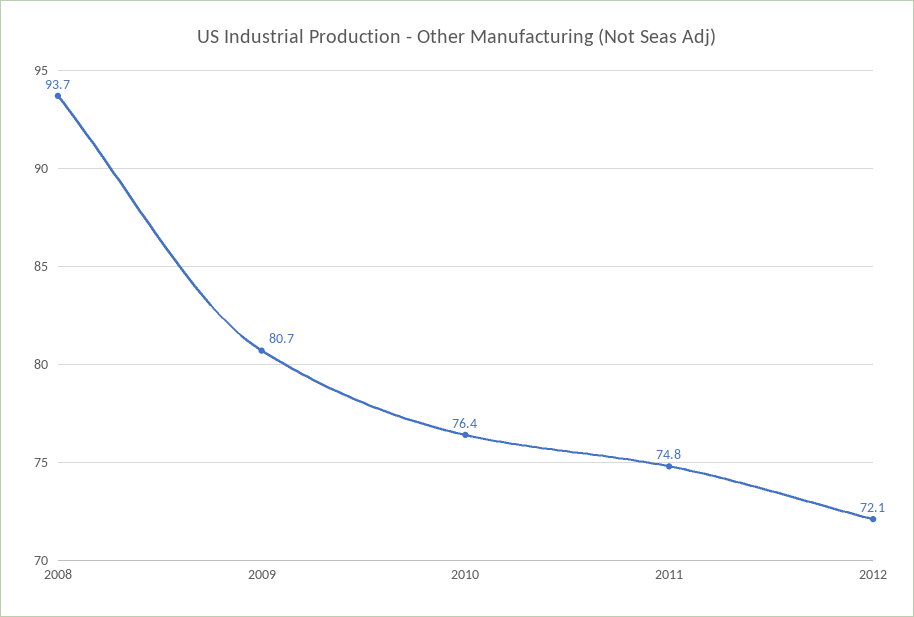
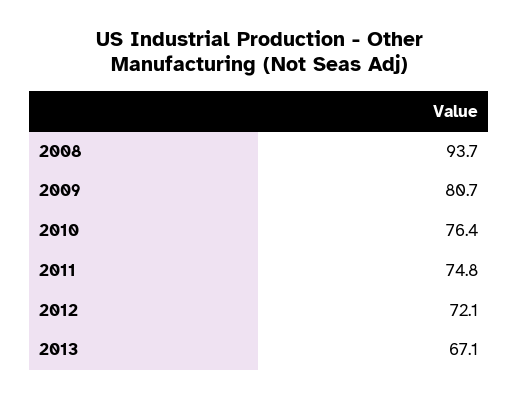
2013: none -> 67.1

